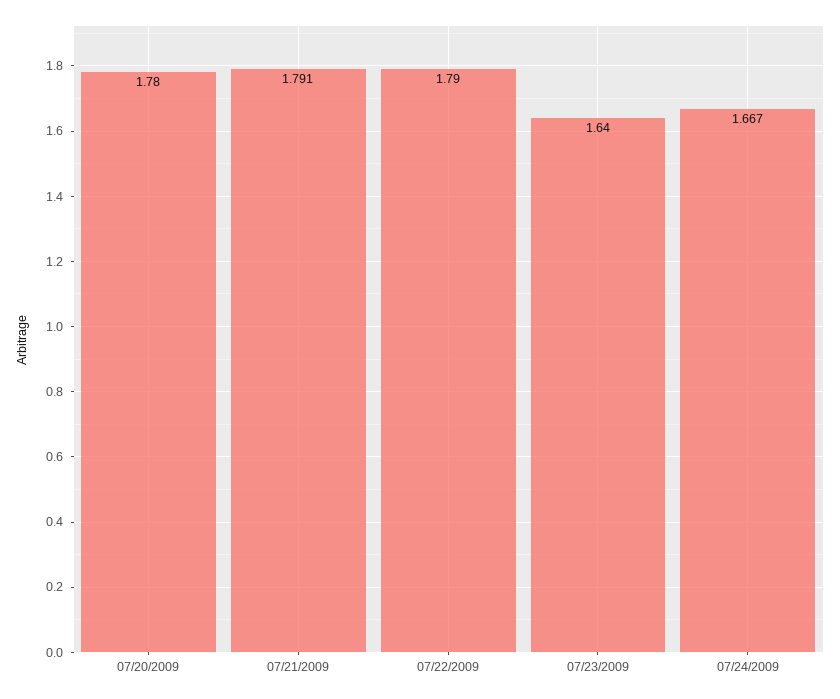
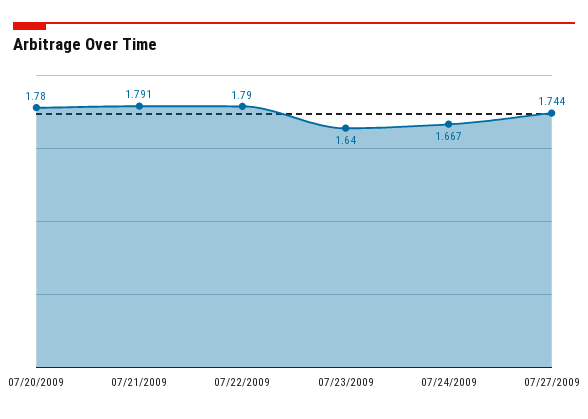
07/27/2009: none -> 1.744

